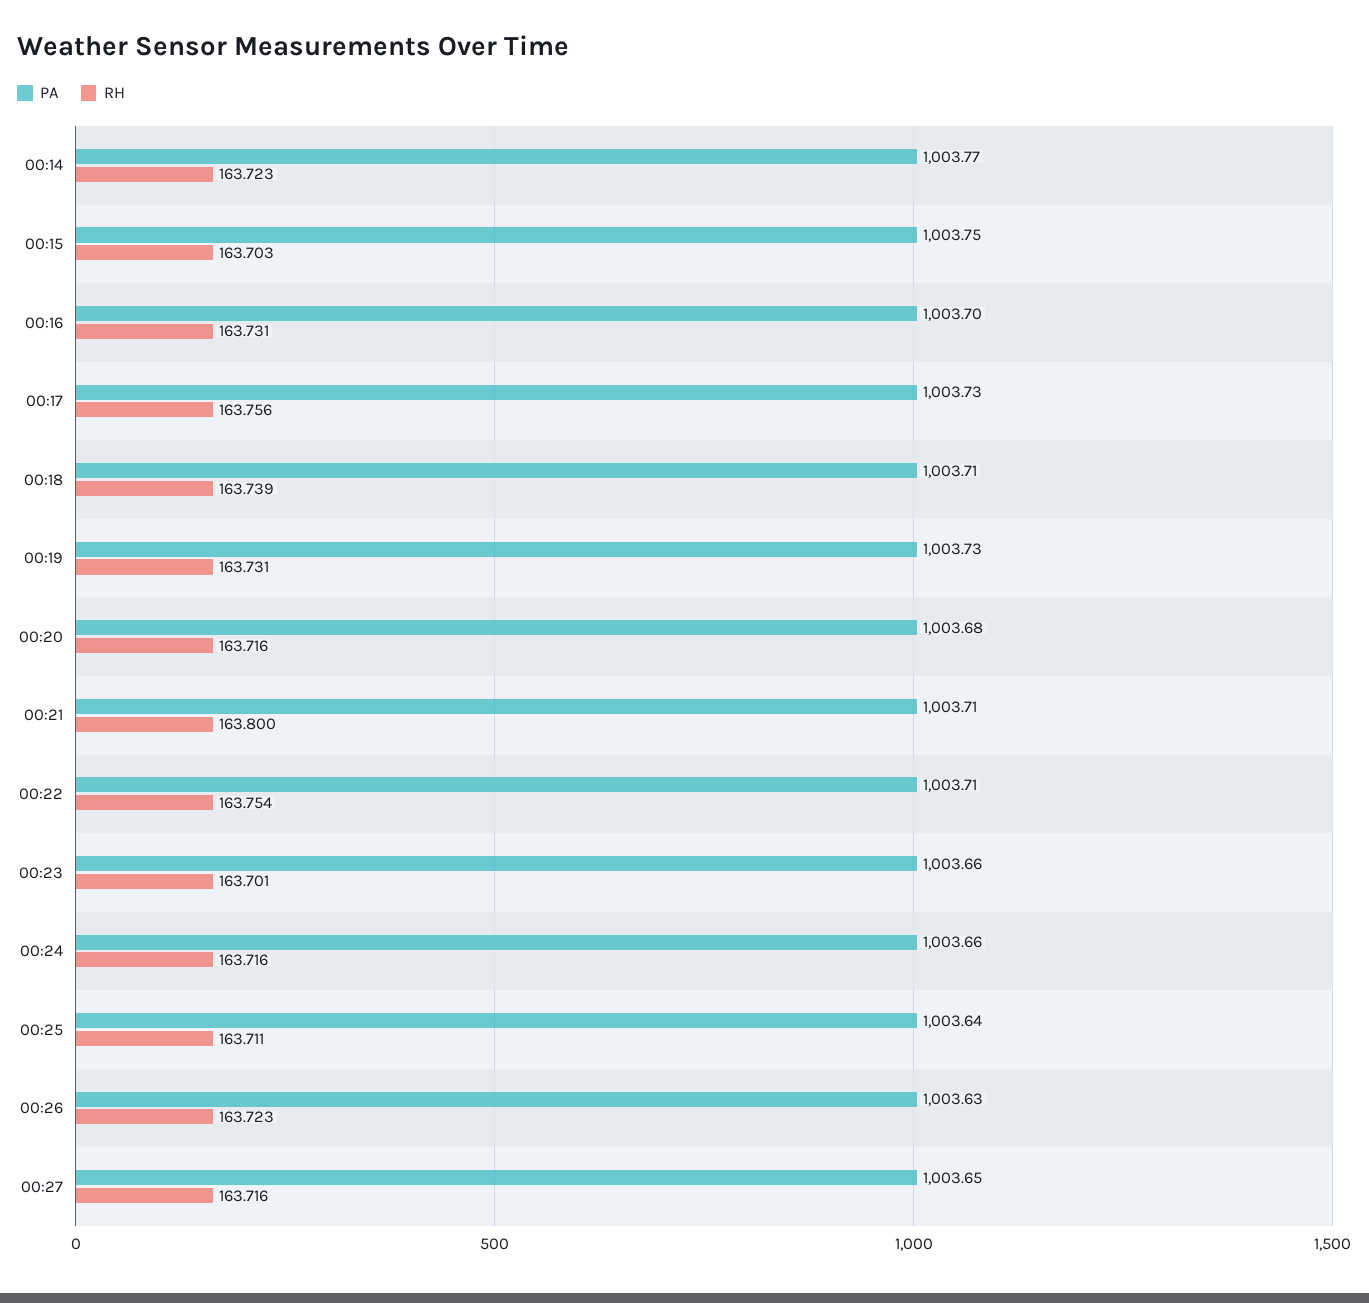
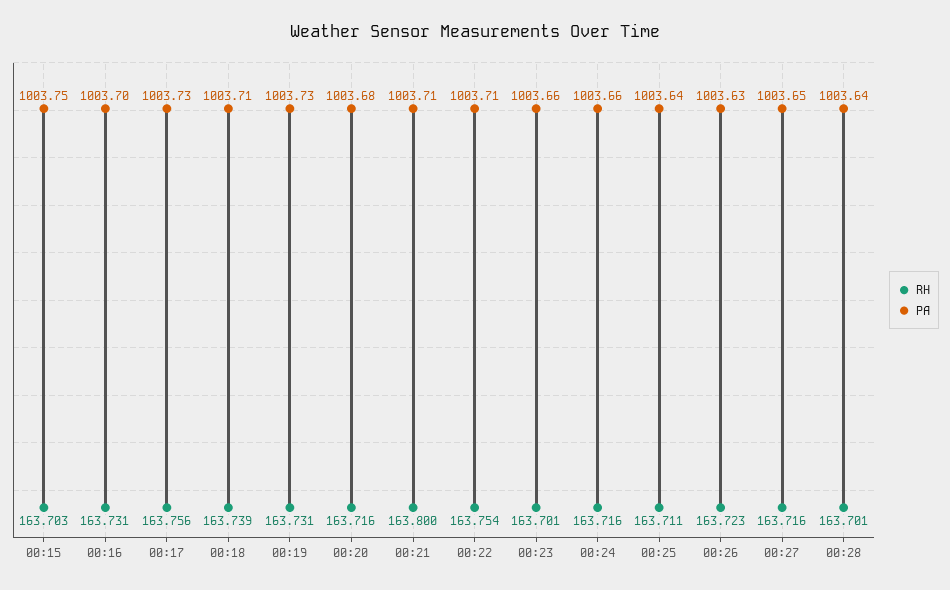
PA, 00:14: 1003.77 -> none
RH, 00:14: 163.723 -> none
RH, 00:28: none -> 163.701
PA, 00:28: none -> 1003.64

